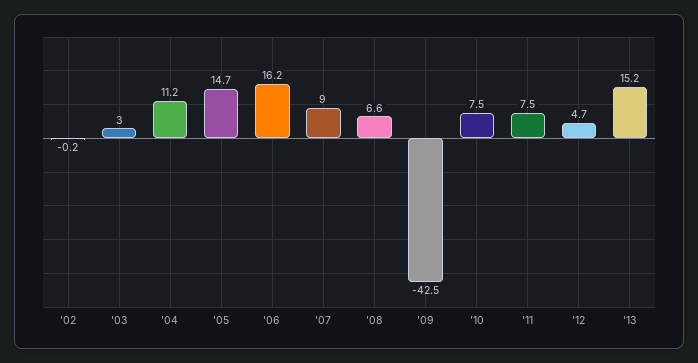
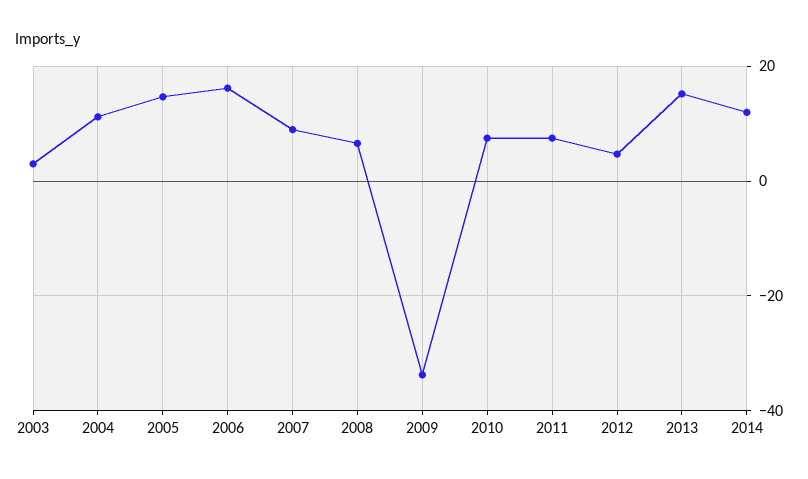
'02: -0.2 -> none
'09: -42.5 -> -34
2014: none -> 12

